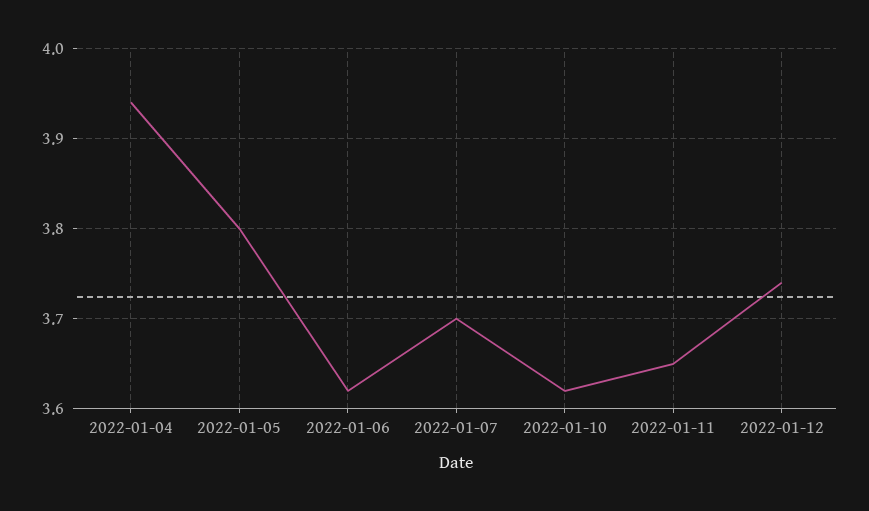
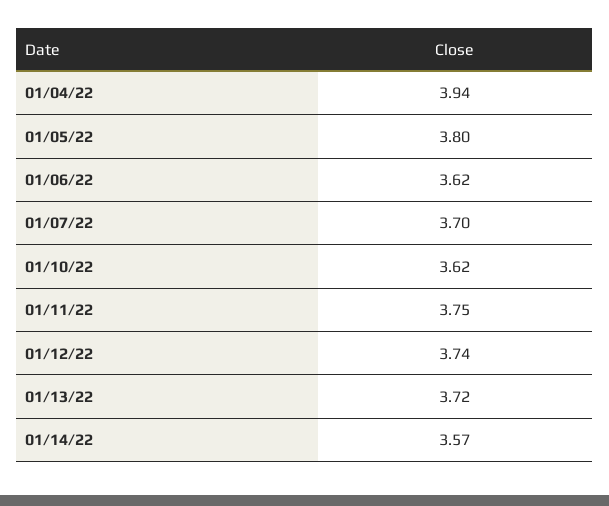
2022-01-11: 3.65 -> 3.75
01/13/22: none -> 3.72
01/14/22: none -> 3.57

